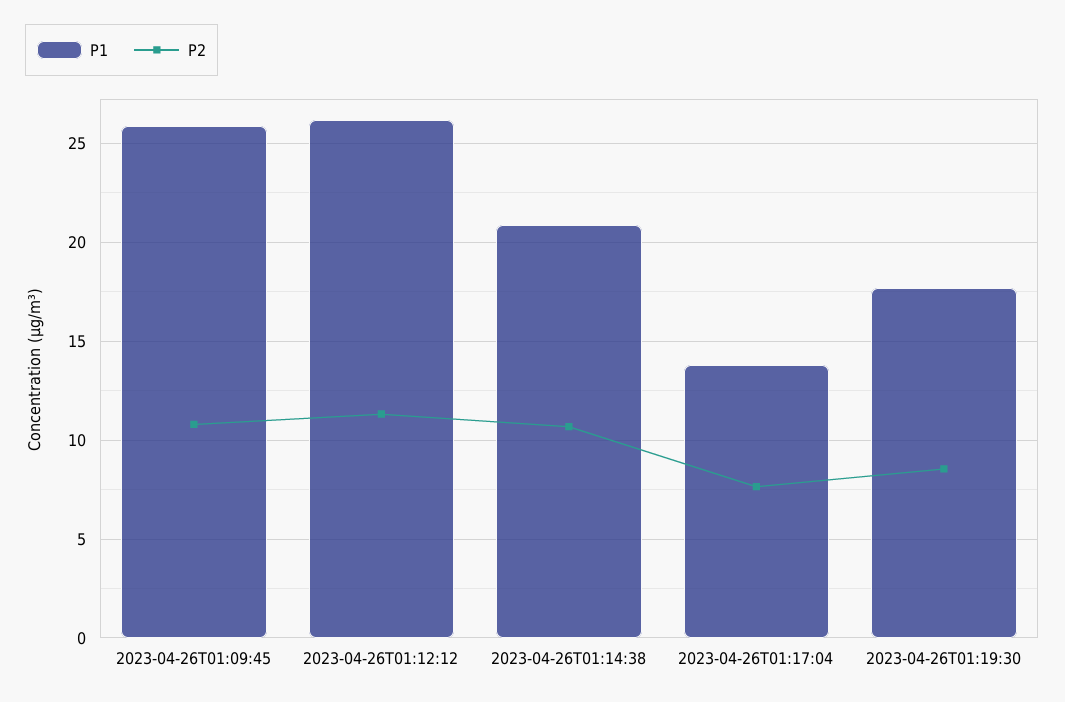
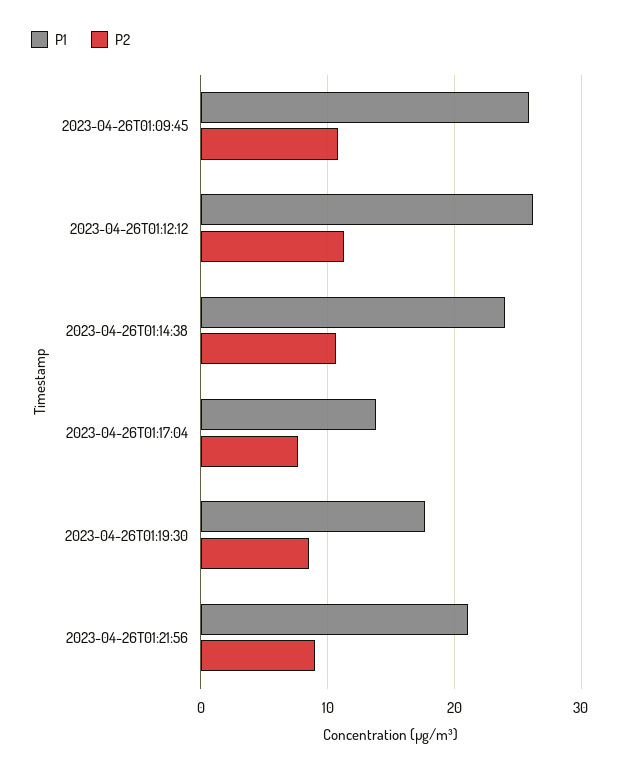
P1, 2023-04-26T01:14:38: 21 -> 24
P1, 2023-04-26T01:21:56: none -> 21
P2, 2023-04-26T01:21:56: none -> 9

